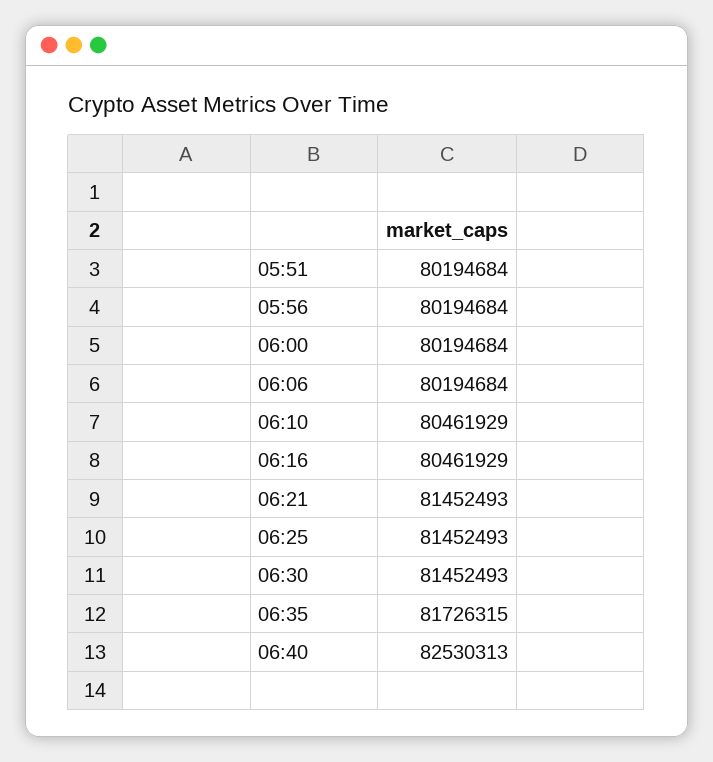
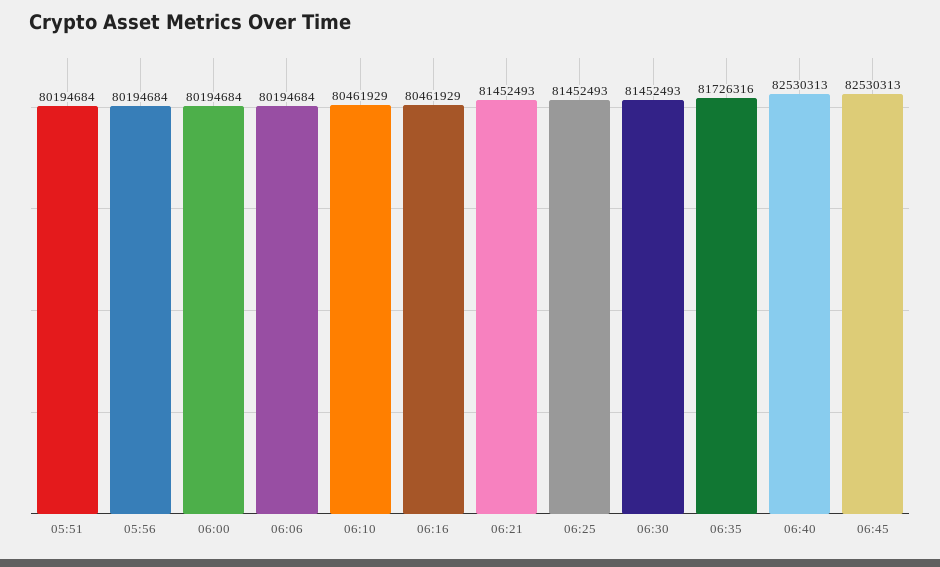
06:35: 81726315 -> 81726316
06:45: none -> 82530313

